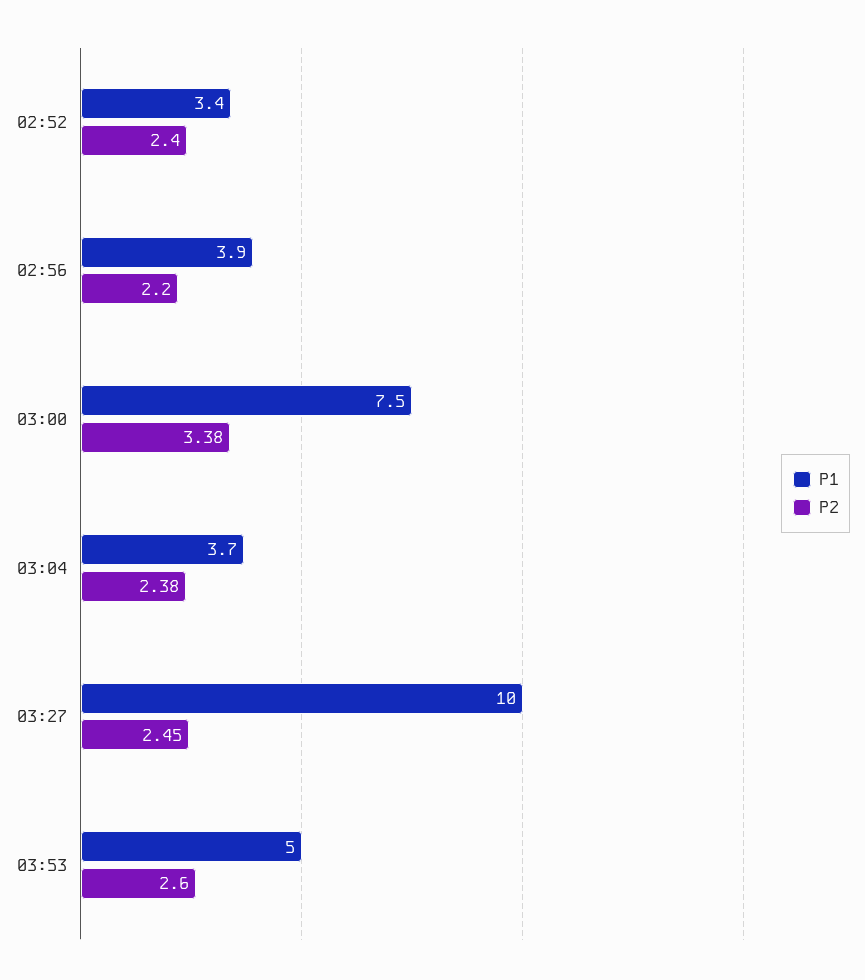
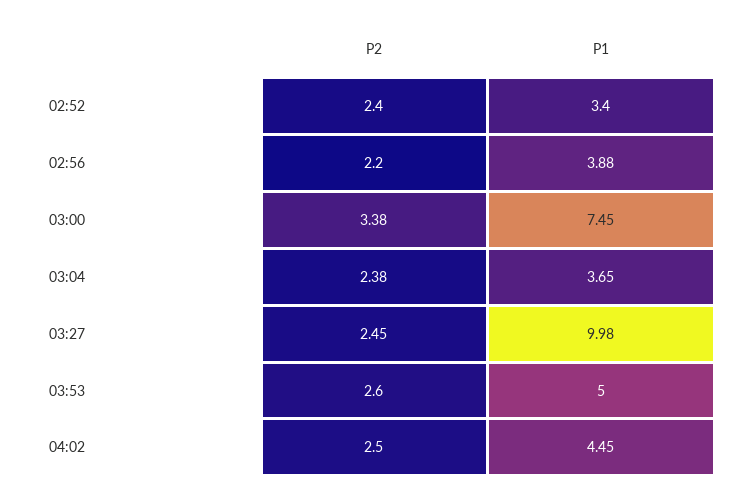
P2, 04:02: none -> 2.5
P1, 04:02: none -> 4.45

